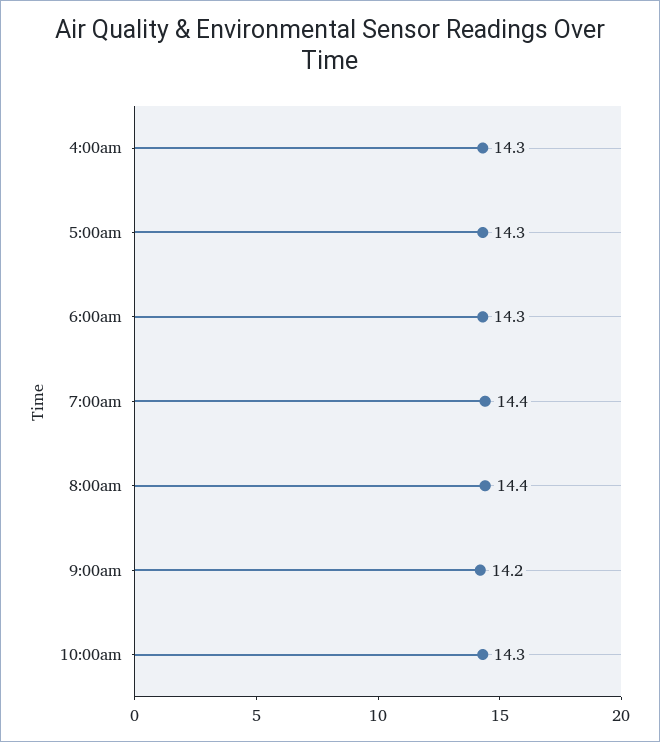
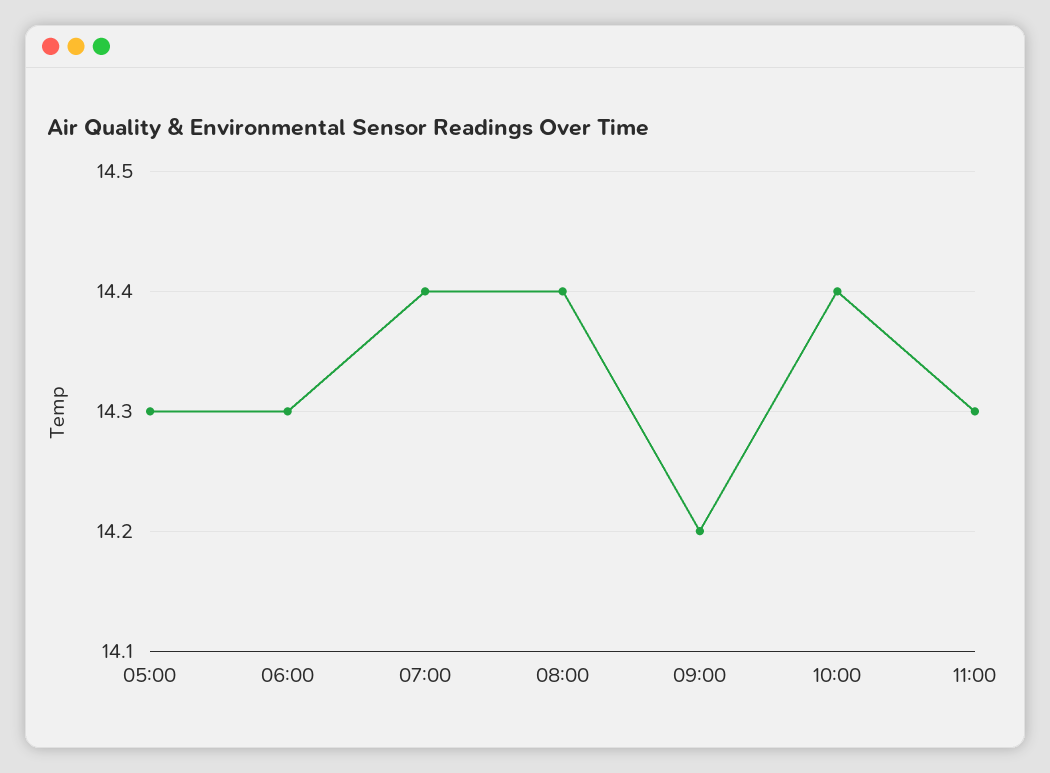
4:00am: 14.3 -> none
10:00am: 14.3 -> 14.4
11:00: none -> 14.3

